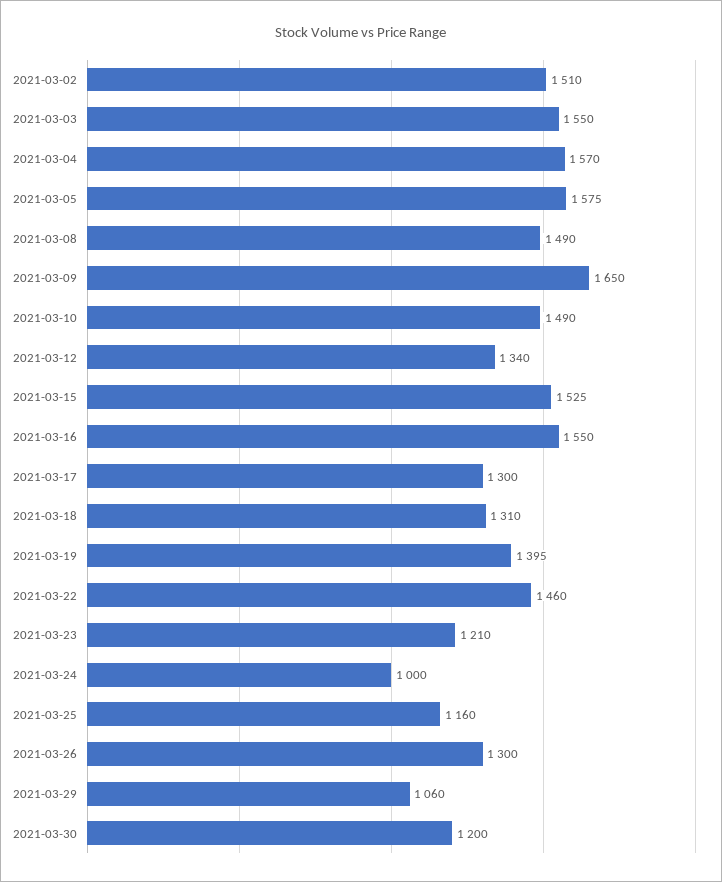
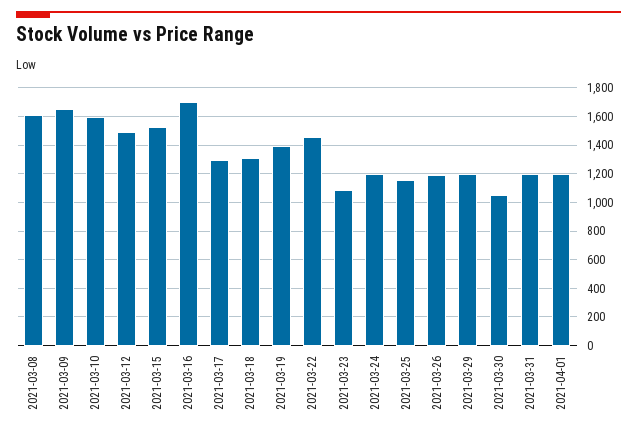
2021-03-02: 1510 -> none
2021-03-03: 1550 -> none
2021-03-04: 1570 -> none
2021-03-05: 1575 -> none
2021-03-08: 1490 -> 1600
2021-03-10: 1490 -> 1600
2021-03-12: 1340 -> 1500
2021-03-16: 1550 -> 1700
2021-03-23: 1210 -> 1100
2021-03-24: 1000 -> 1200
2021-03-26: 1300 -> 1200
2021-03-29: 1060 -> 1200
2021-03-30: 1200 -> 1050
2021-03-31: none -> 1200
2021-04-01: none -> 1200

